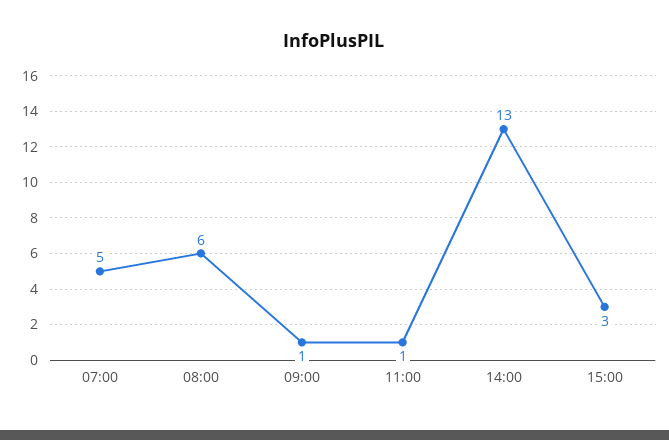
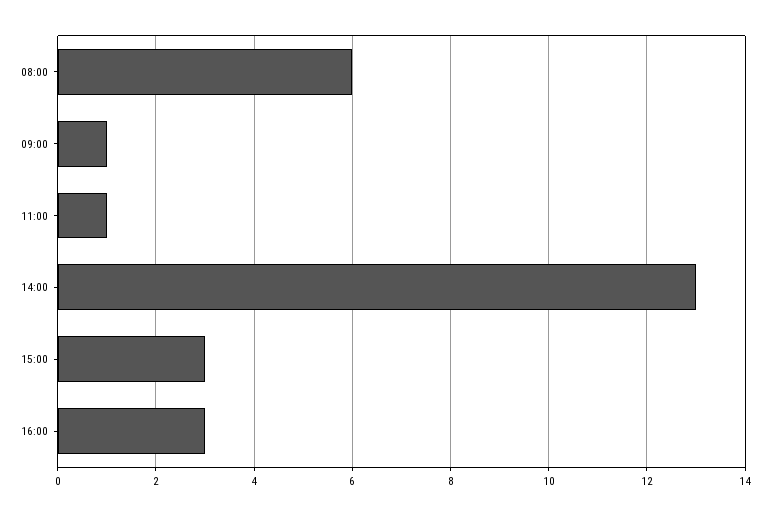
07:00: 5 -> none
16:00: none -> 3

